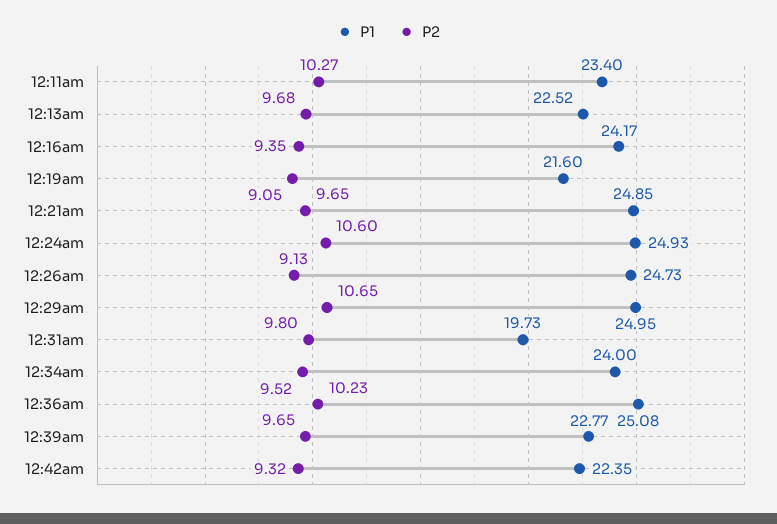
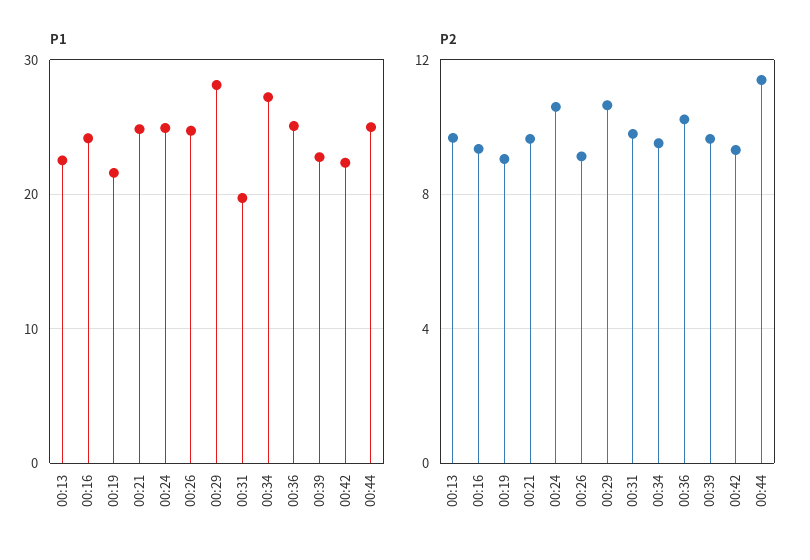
P1, 12:11am: 23.4 -> none
P2, 12:11am: 10.27 -> none
P1, 12:29am: 24.95 -> 28
P1, 12:34am: 24 -> 27
P1, 00:44: none -> 25
P2, 00:44: none -> 11.5

